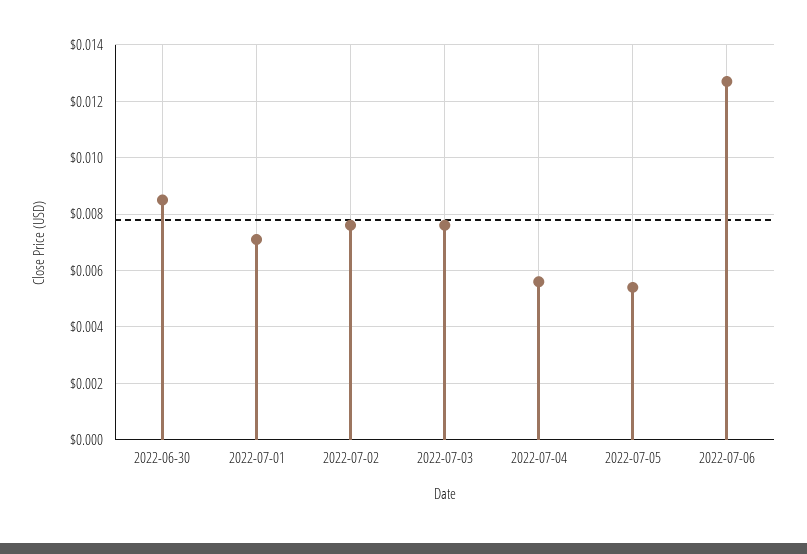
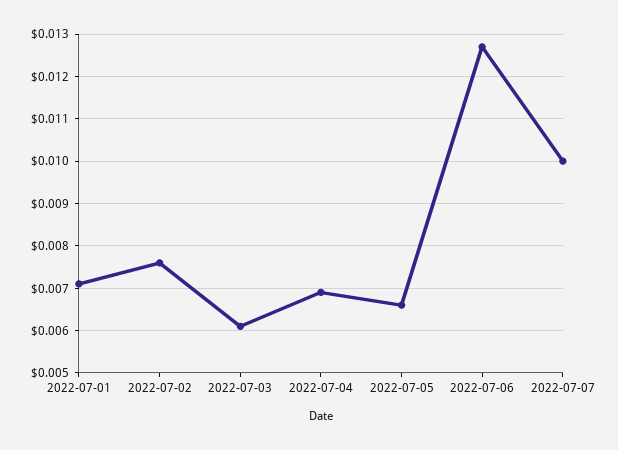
2022-06-30: 0.0085 -> none
2022-07-03: 0.0075 -> 0.006
2022-07-04: 0.0055 -> 0.007
2022-07-05: 0.0055 -> 0.0065
2022-07-07: none -> 0.01

